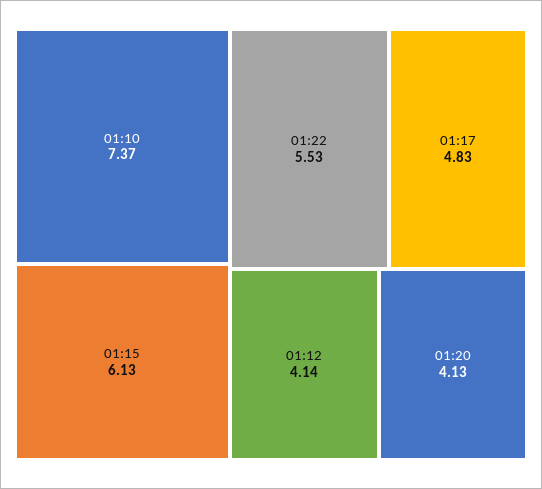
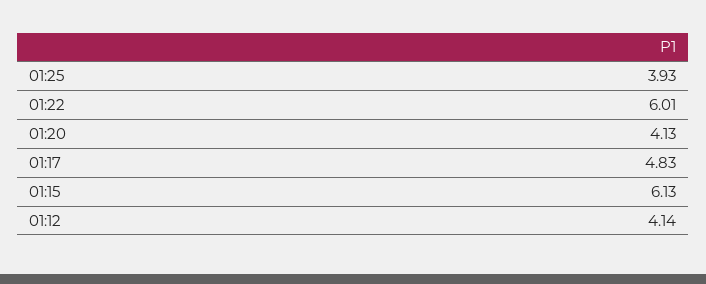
01:10: 7.37 -> none
01:22: 5.53 -> 6.01
01:25: none -> 3.93

